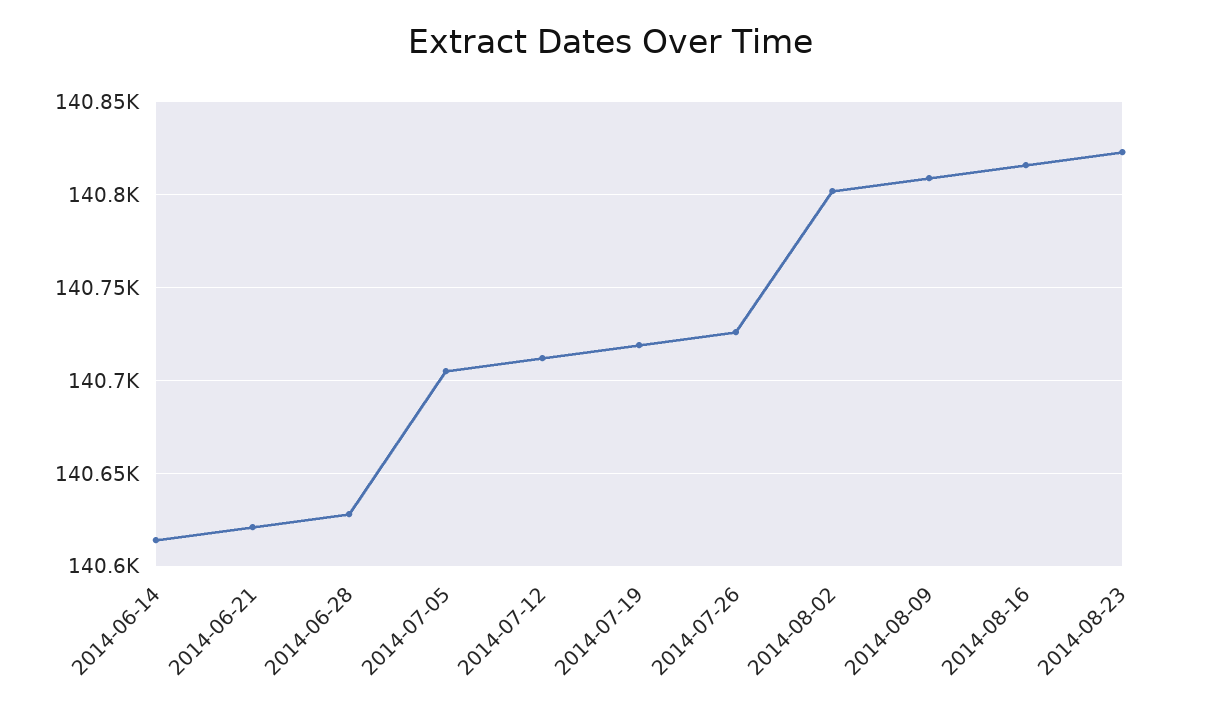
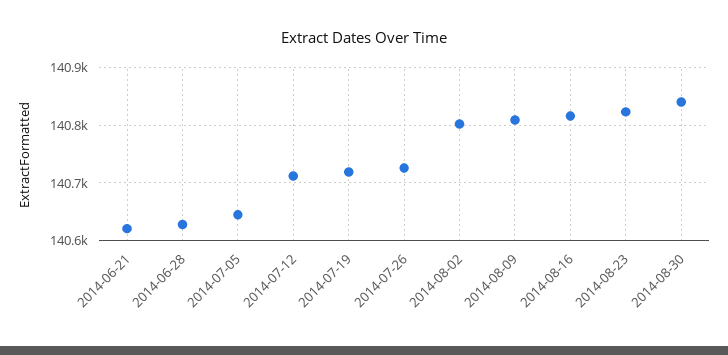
2014-06-14: 140615 -> none
2014-07-05: 140705 -> 140640
2014-08-30: none -> 140840

